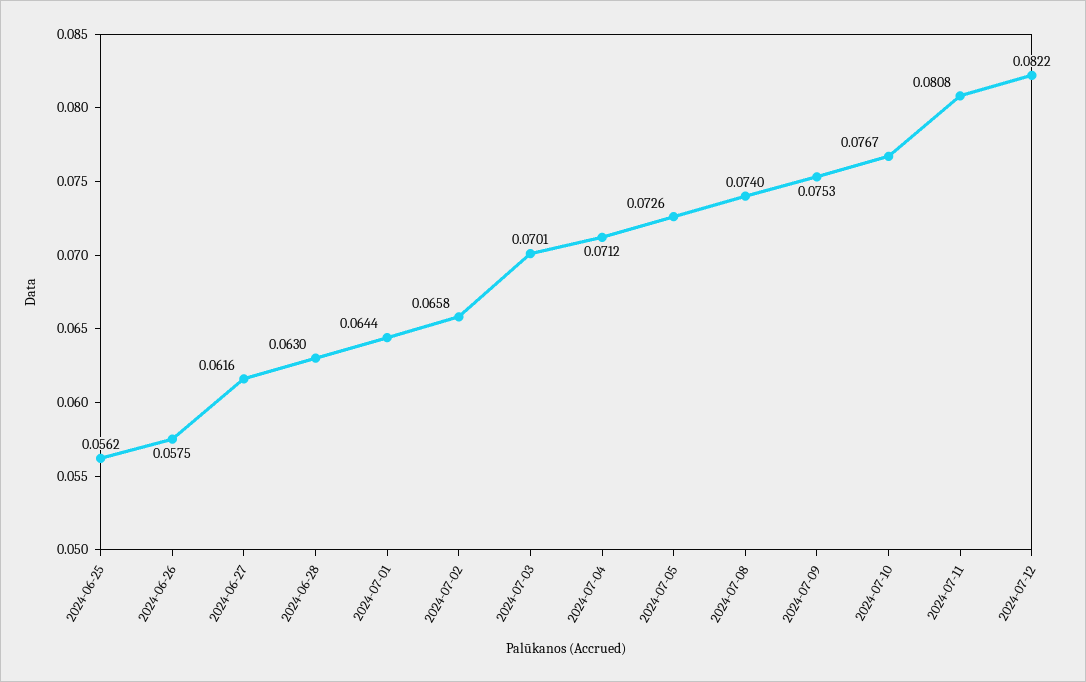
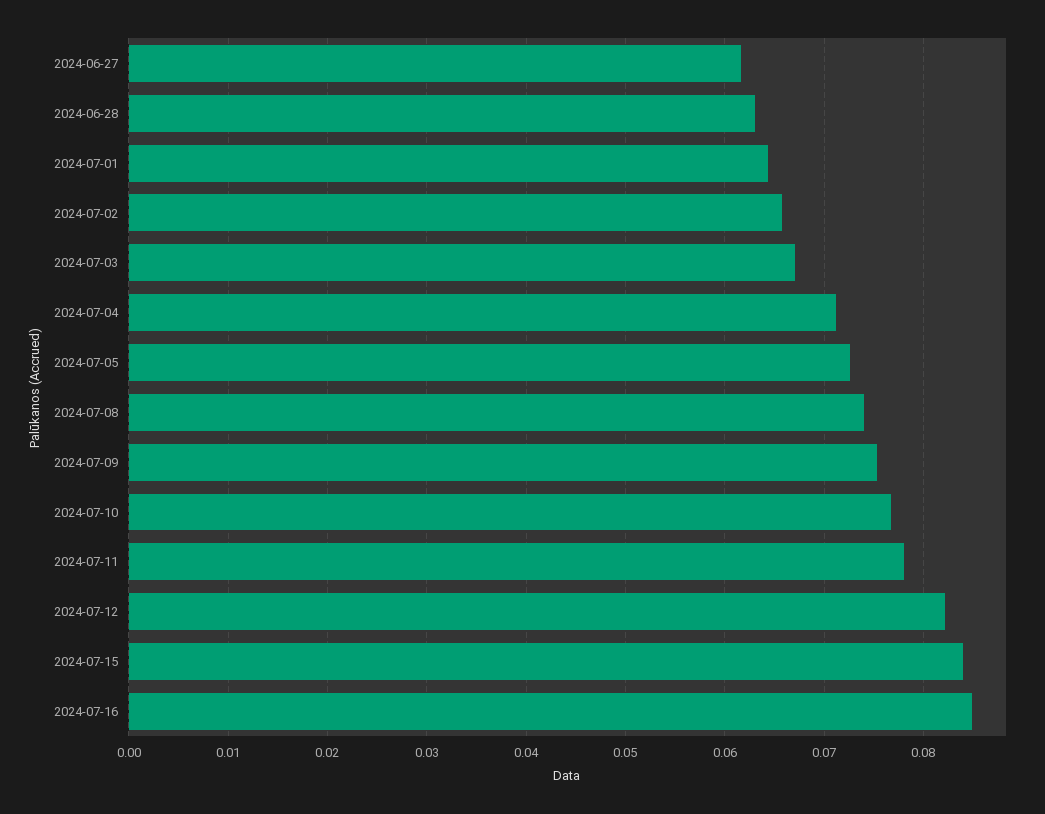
2024-06-25: 0.0562 -> none
2024-06-26: 0.0575 -> none
2024-07-03: 0.0701 -> 0.067
2024-07-11: 0.0808 -> 0.078
2024-07-15: none -> 0.084
2024-07-16: none -> 0.085

